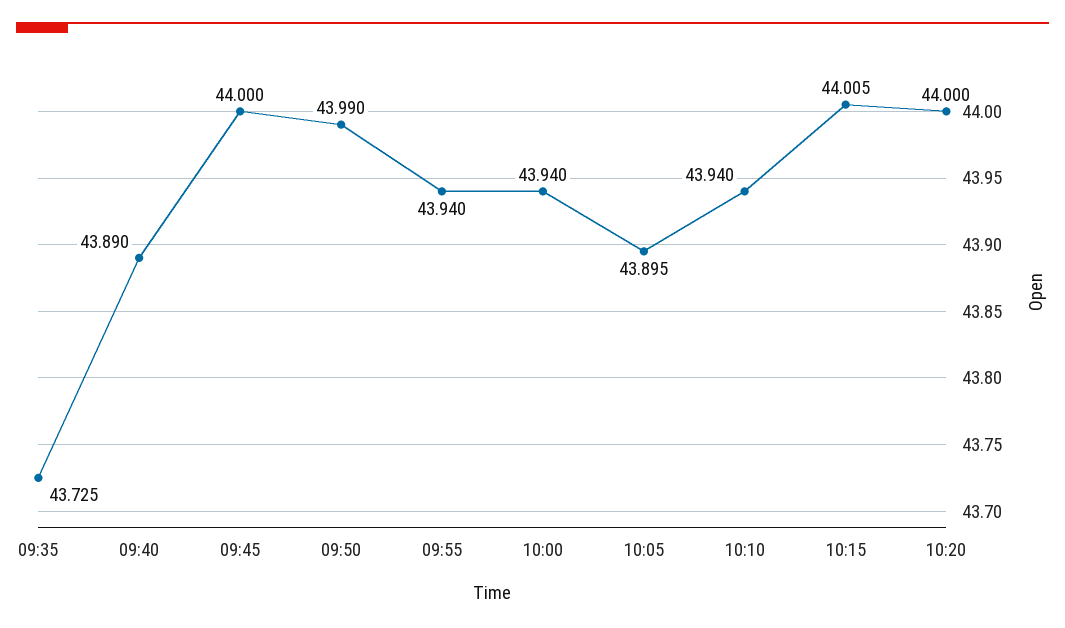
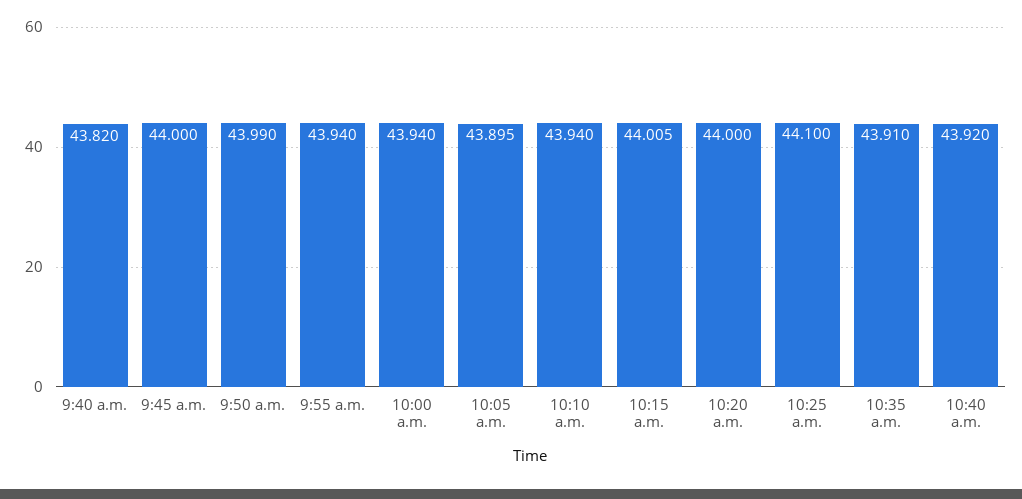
09:35: 43.725 -> none
09:40: 43.89 -> 43.82
10:25 a.m.: none -> 44.1
10:35 a.m.: none -> 43.91
10:40 a.m.: none -> 43.92

